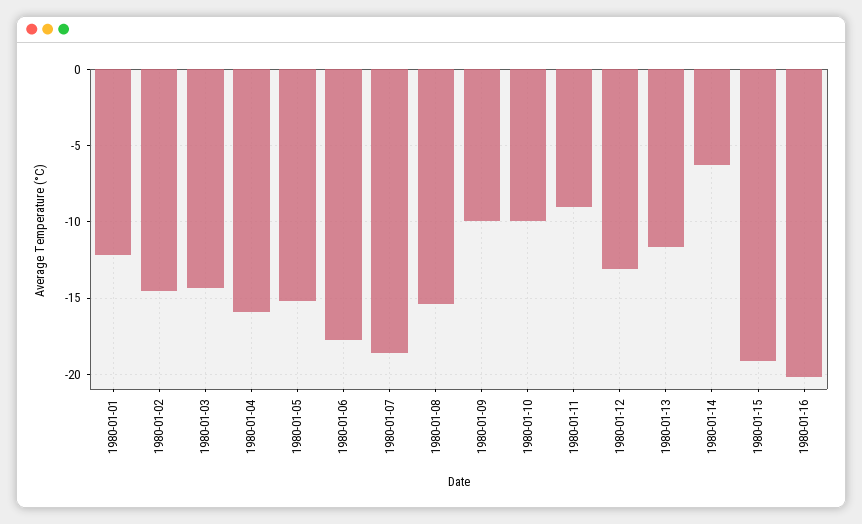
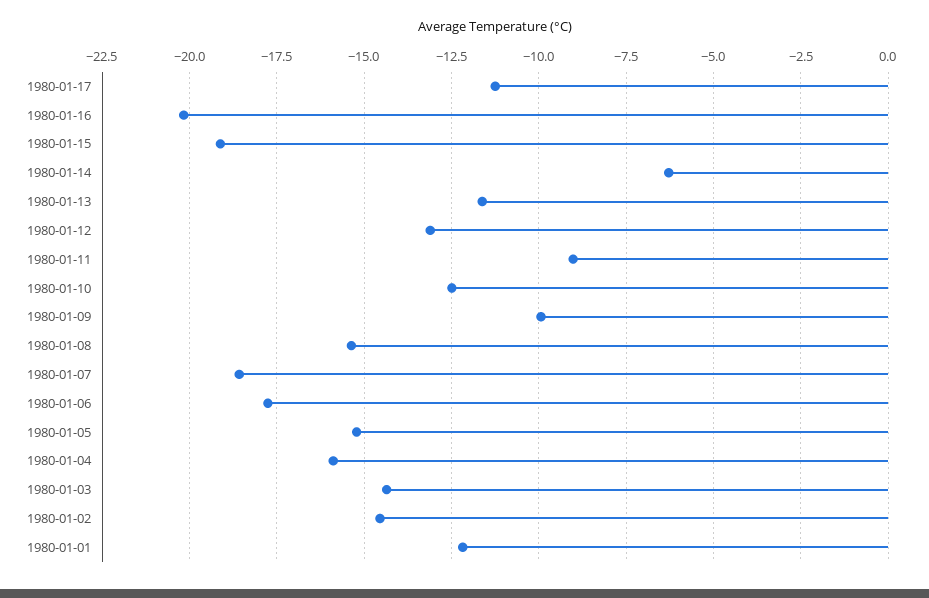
1980-01-10: -10 -> -12.5
1980-01-17: none -> -11.25

